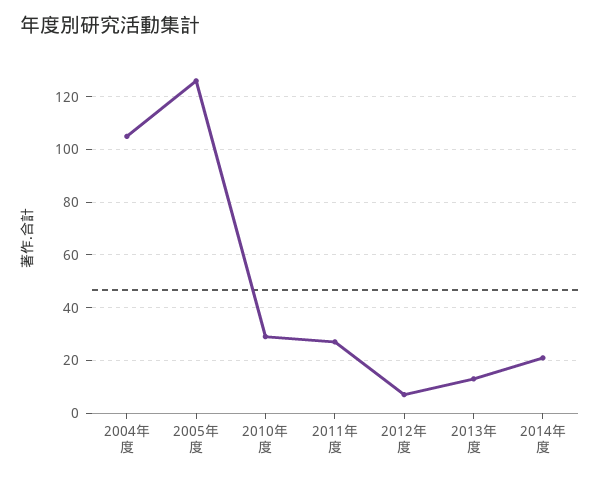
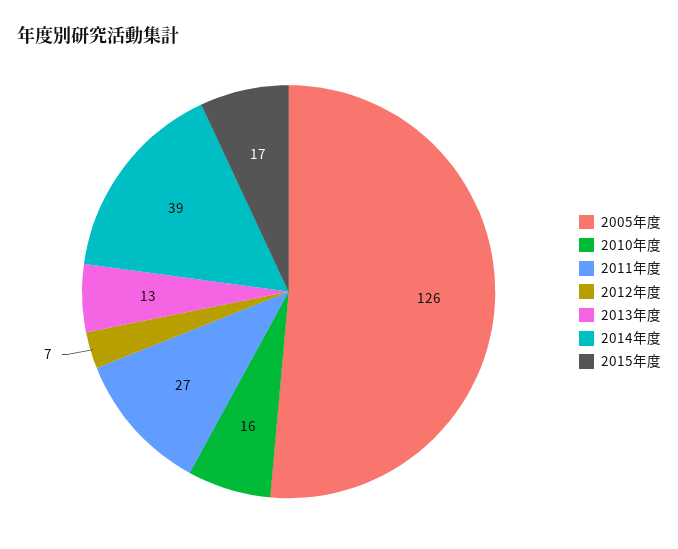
2004年度: 105 -> none
2010年度: 30 -> 16
2014年度: 20 -> 39
2015年度: none -> 17

